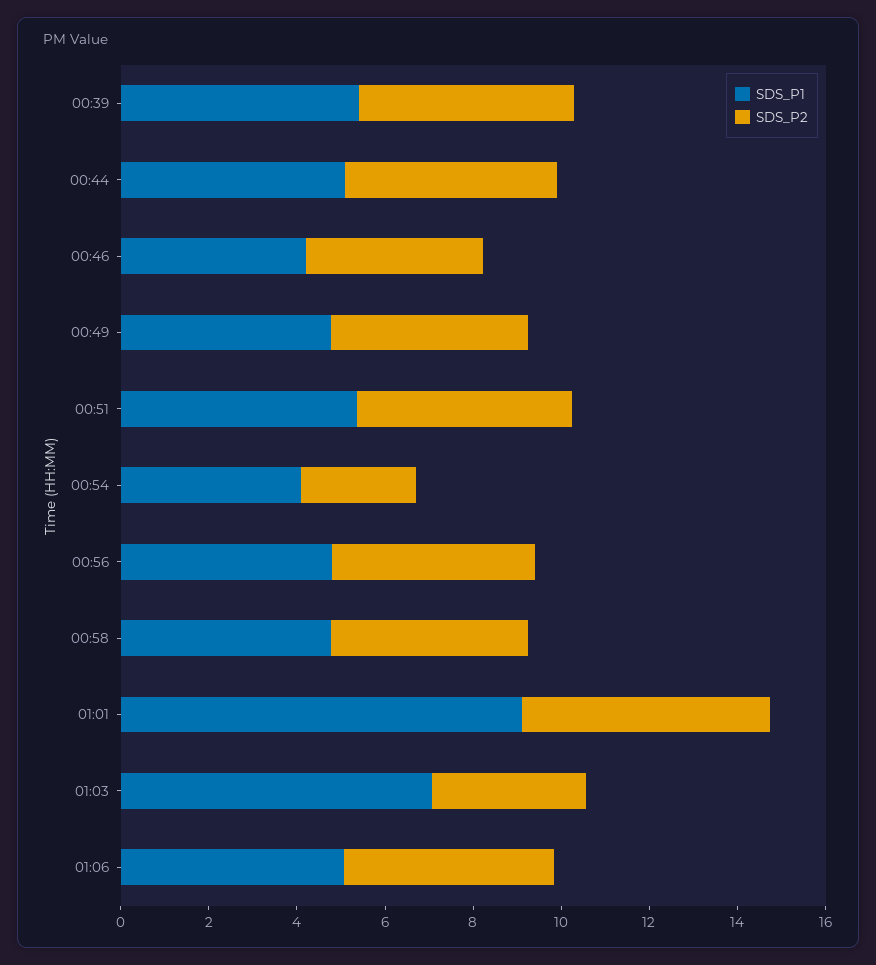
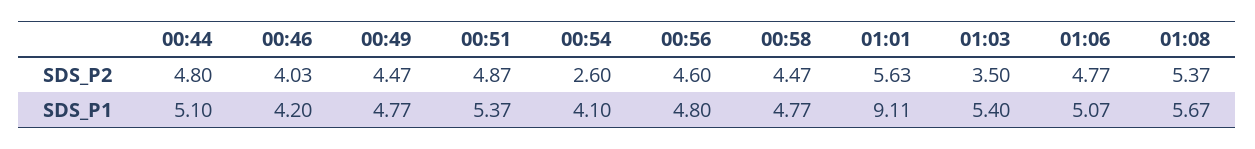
SDS_P1, 00:39: 5.5 -> none
SDS_P2, 00:39: 5 -> none
SDS_P1, 01:03: 7 -> 5.4
SDS_P2, 01:08: none -> 5.37
SDS_P1, 01:08: none -> 5.67

